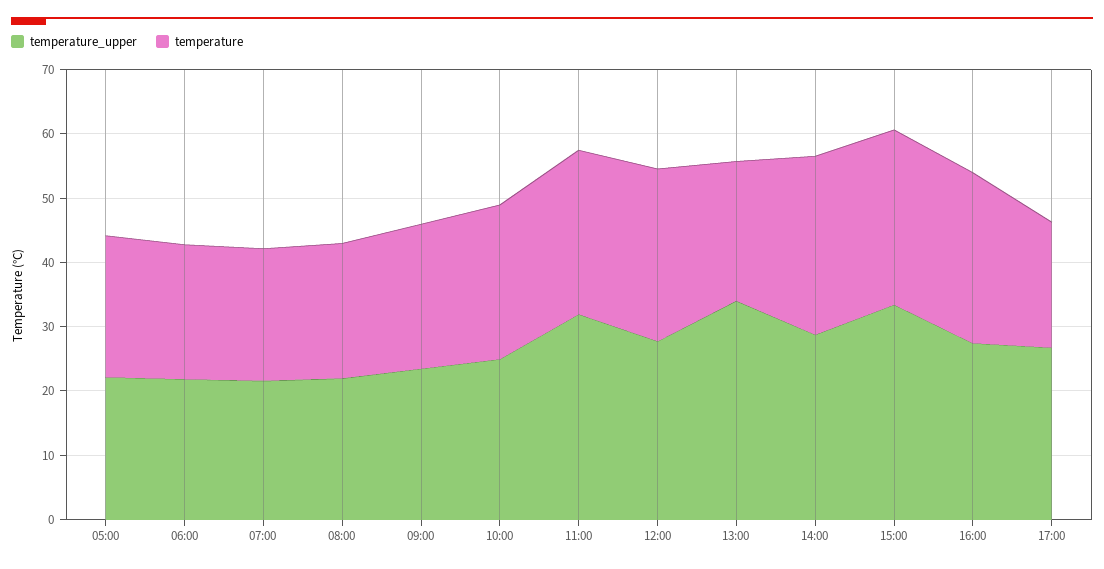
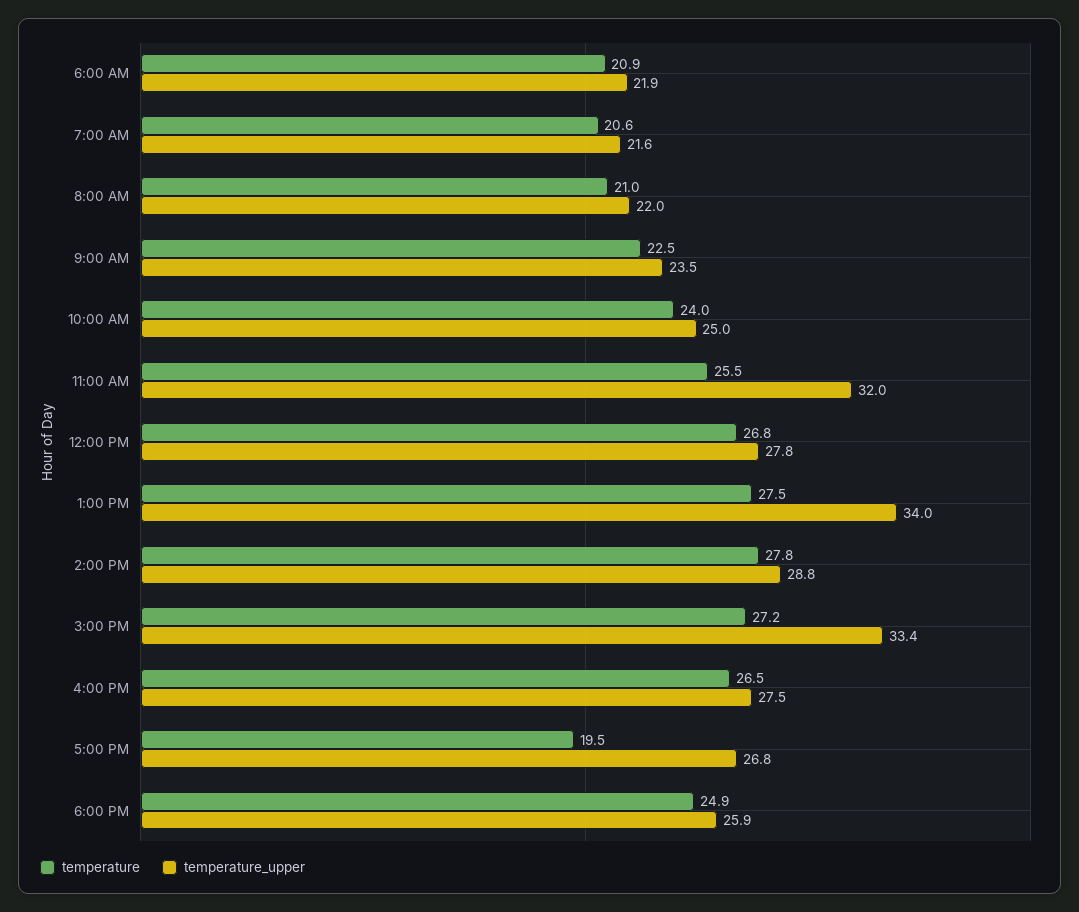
temperature_upper, 05:00: 22 -> none
temperature, 05:00: 22 -> none
temperature, 13:00: 22 -> 27.5
temperature, 6:00 PM: none -> 24.9
temperature_upper, 6:00 PM: none -> 25.9

